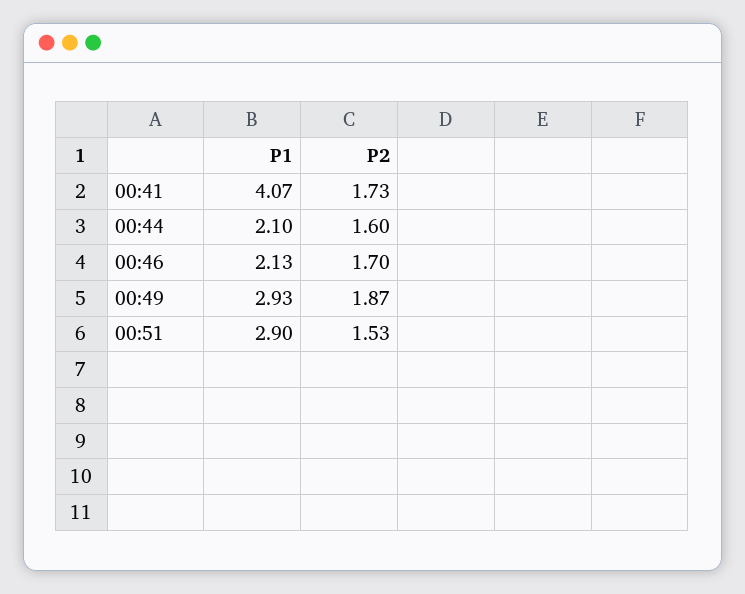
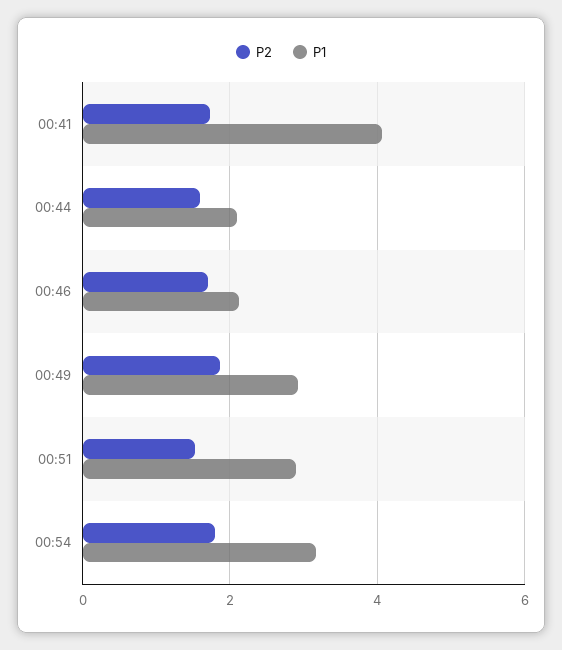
P2, 00:54: none -> 1.8
P1, 00:54: none -> 3.2

